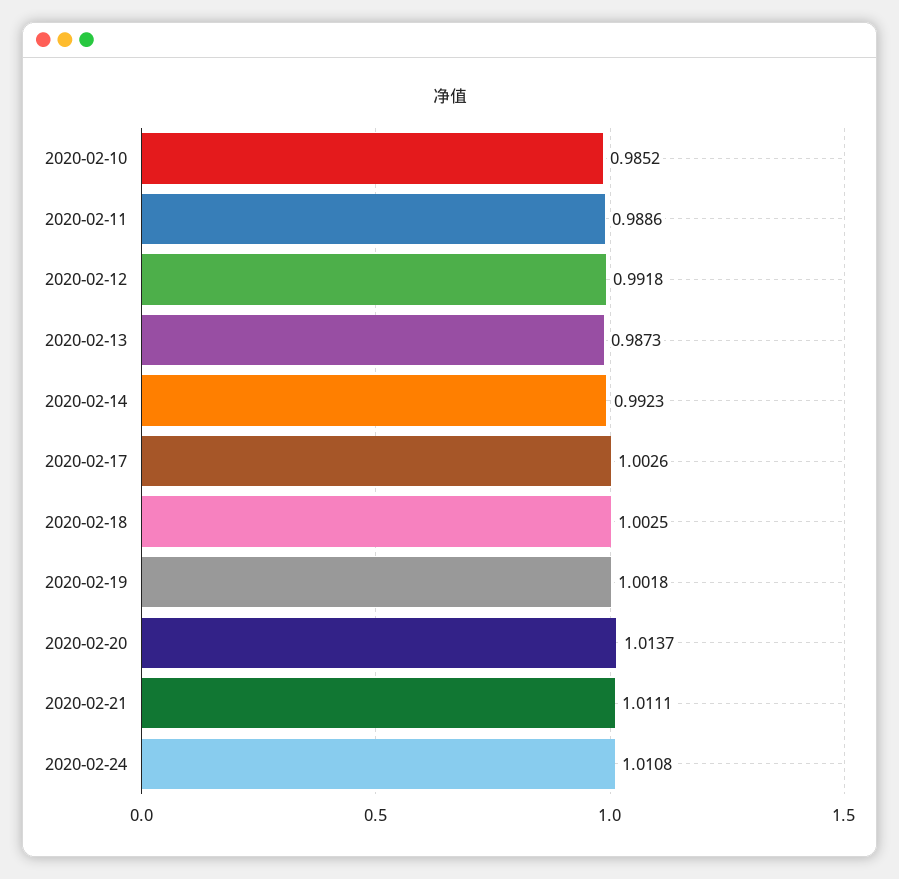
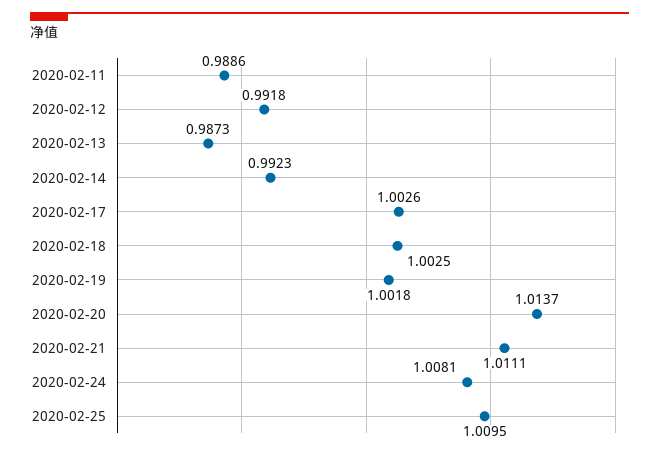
2020-02-10: 0.9852 -> none
2020-02-24: 1.0108 -> 1.0081
2020-02-25: none -> 1.0095

